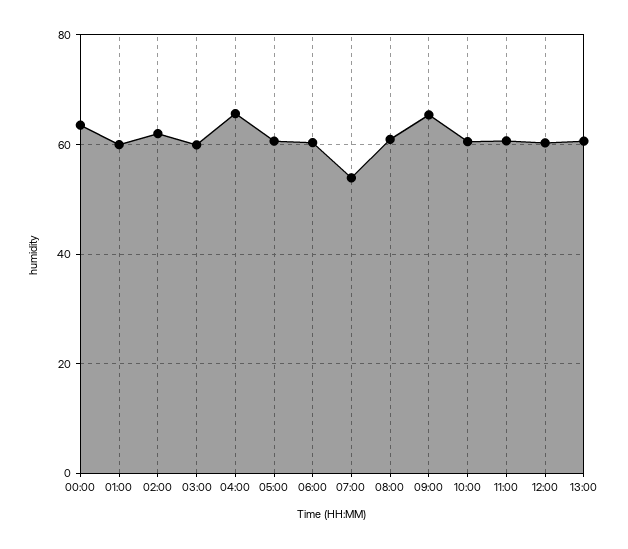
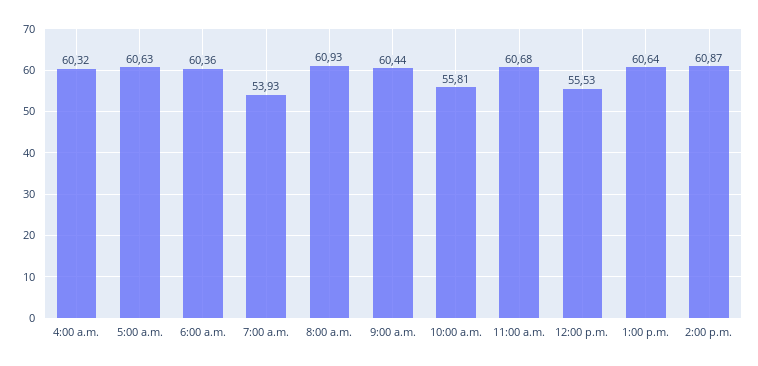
00:00: 64 -> none
01:00: 60 -> none
02:00: 62 -> none
03:00: 60 -> none
04:00: 66 -> 60.32
09:00: 66 -> 60.44
10:00: 60 -> 55.81
12:00: 60 -> 55.53
2:00 p.m.: none -> 60.87

